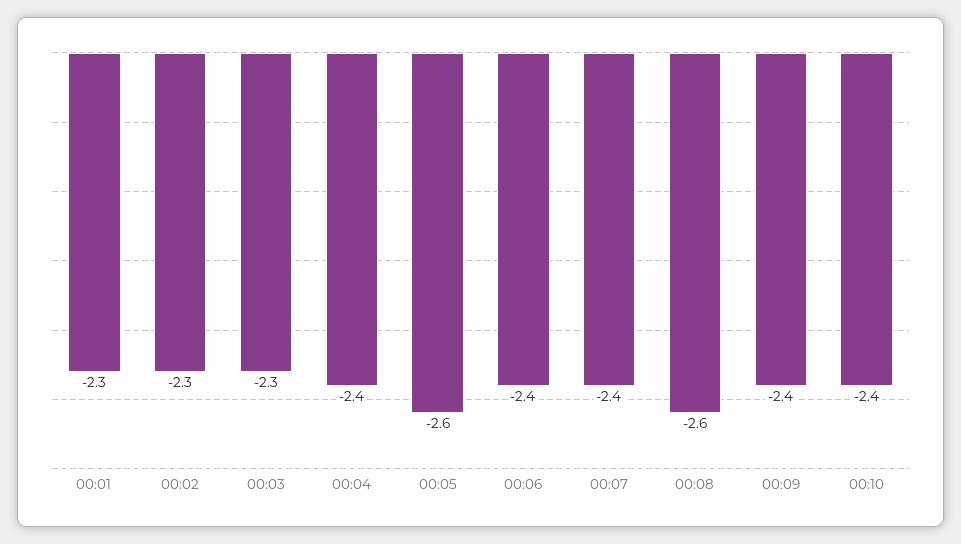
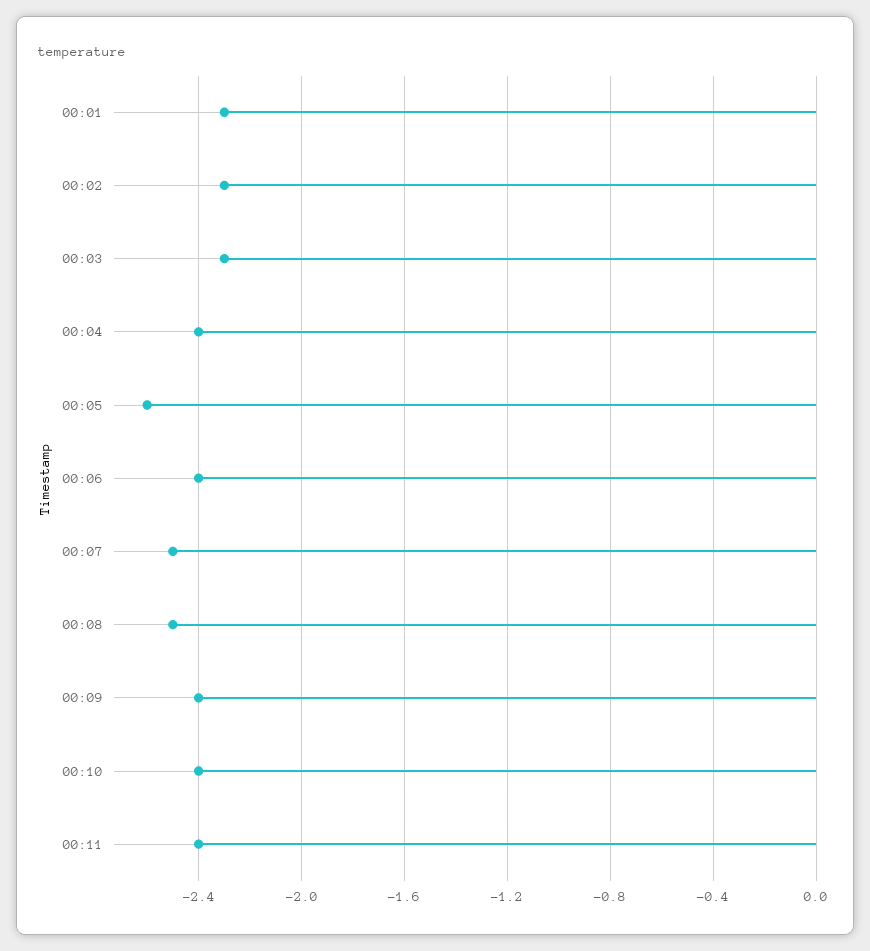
00:07: -2.4 -> -2.5
00:08: -2.6 -> -2.5
00:11: none -> -2.4

